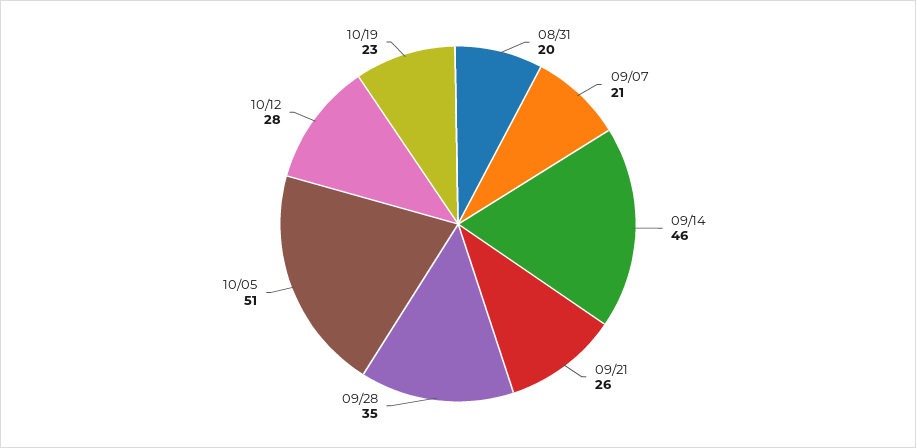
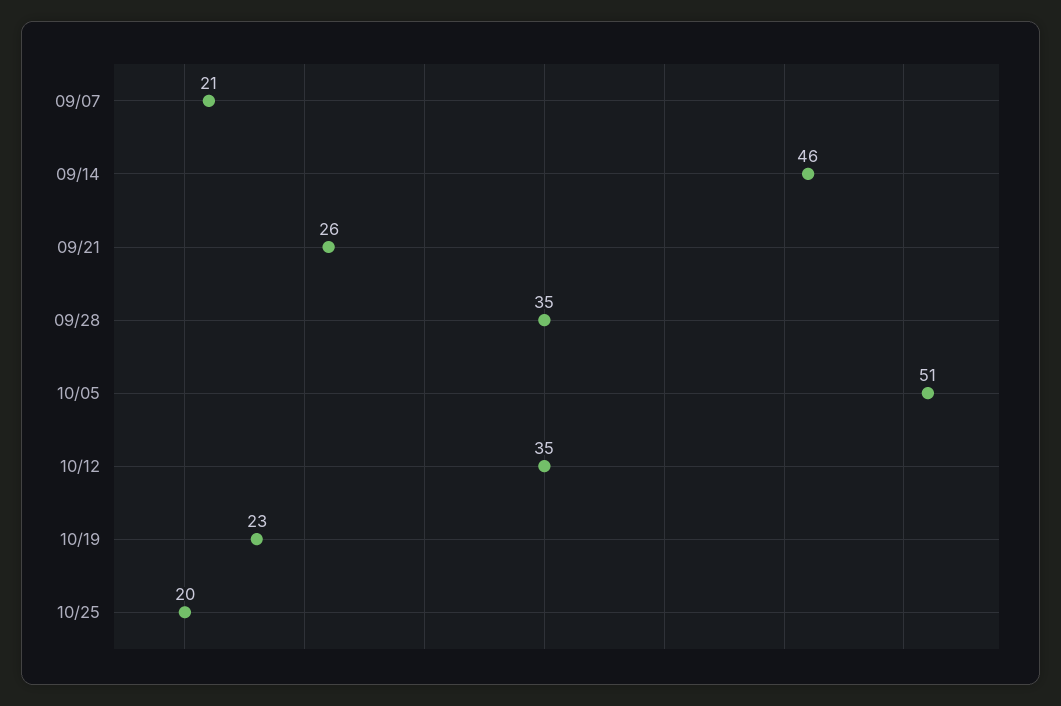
08/31: 20 -> none
10/12: 28 -> 35
10/25: none -> 20

